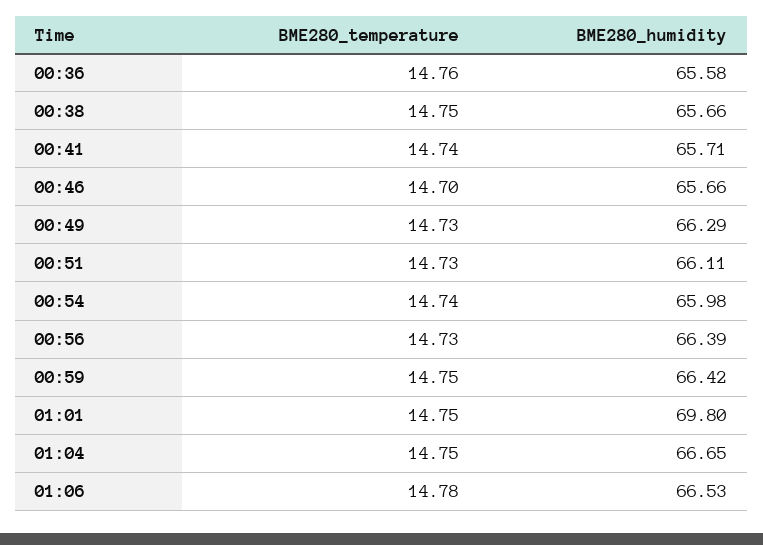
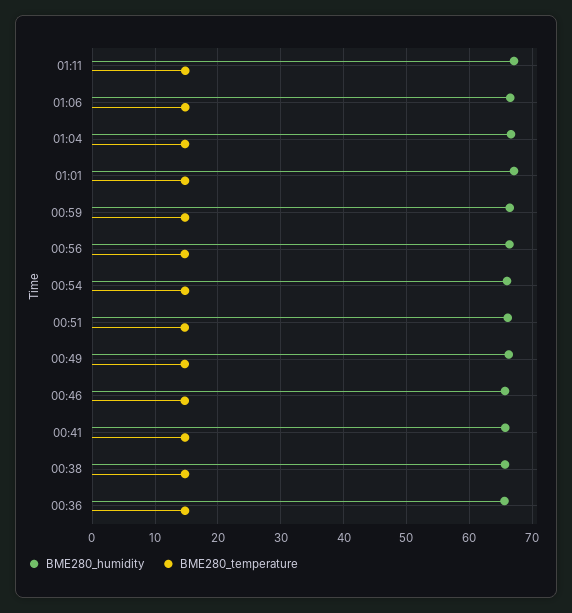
BME280_humidity, 01:01: 69.8 -> 67
BME280_humidity, 01:11: none -> 67
BME280_temperature, 01:11: none -> 15

